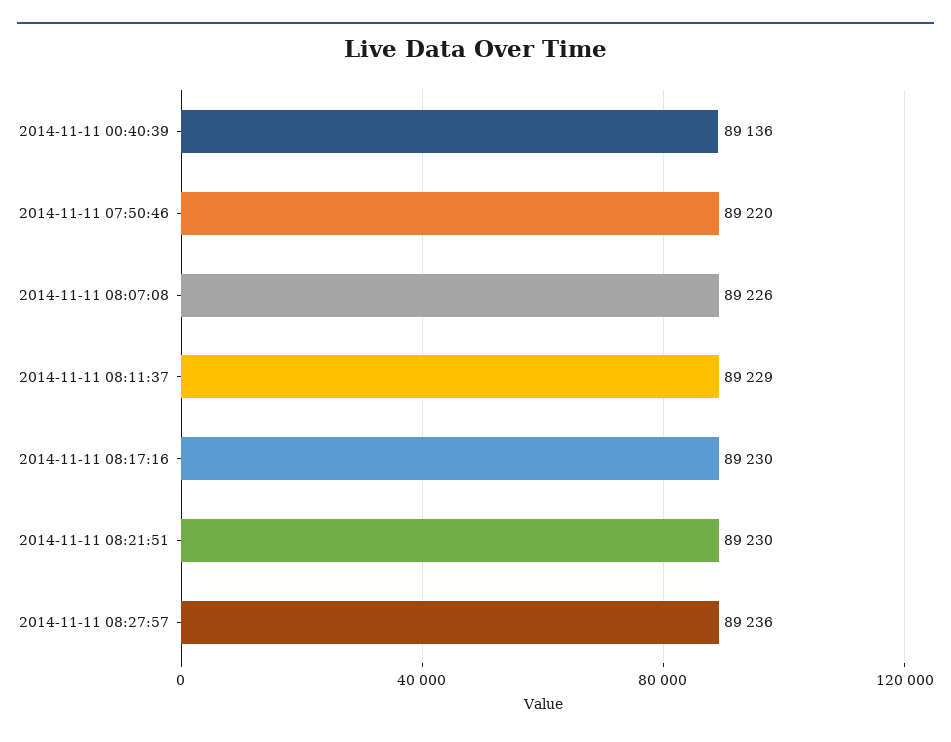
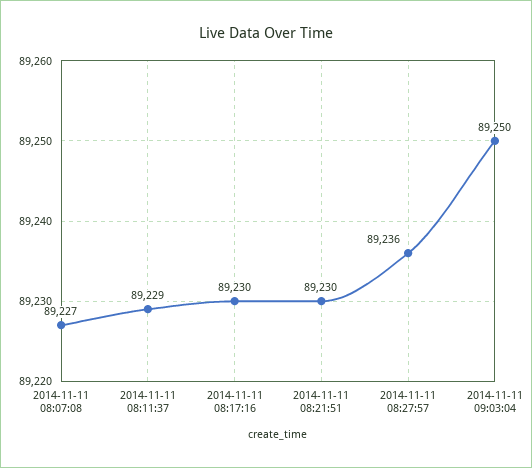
2014-11-11 00:40:39: 89136 -> none
2014-11-11 07:50:46: 89220 -> none
2014-11-11 08:07:08: 89226 -> 89227
2014-11-11 09:03:04: none -> 89250

